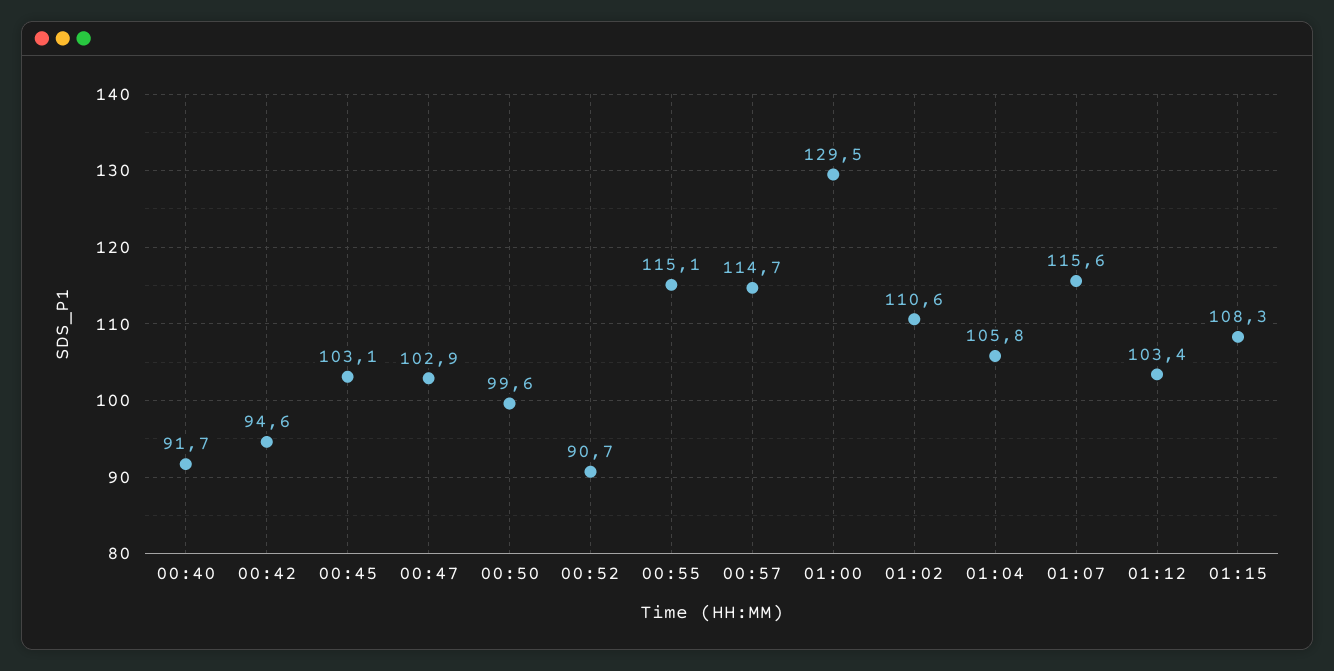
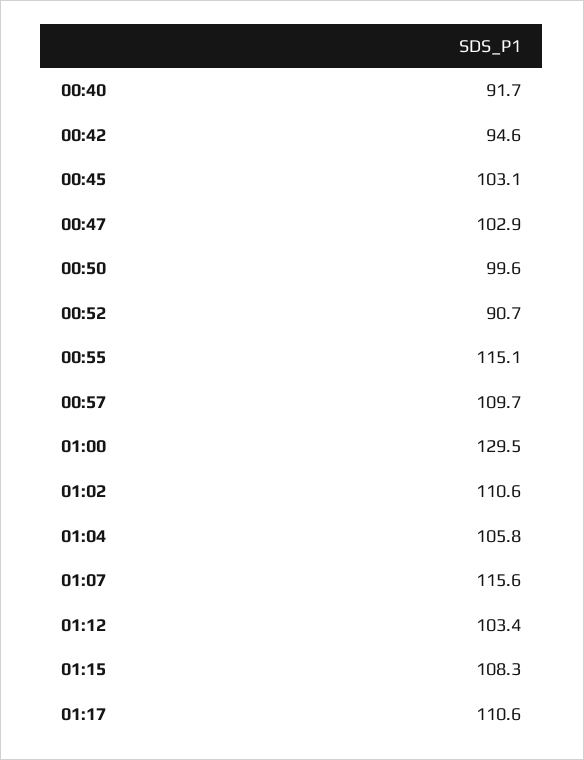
00:57: 114.7 -> 109.7
01:17: none -> 110.6

